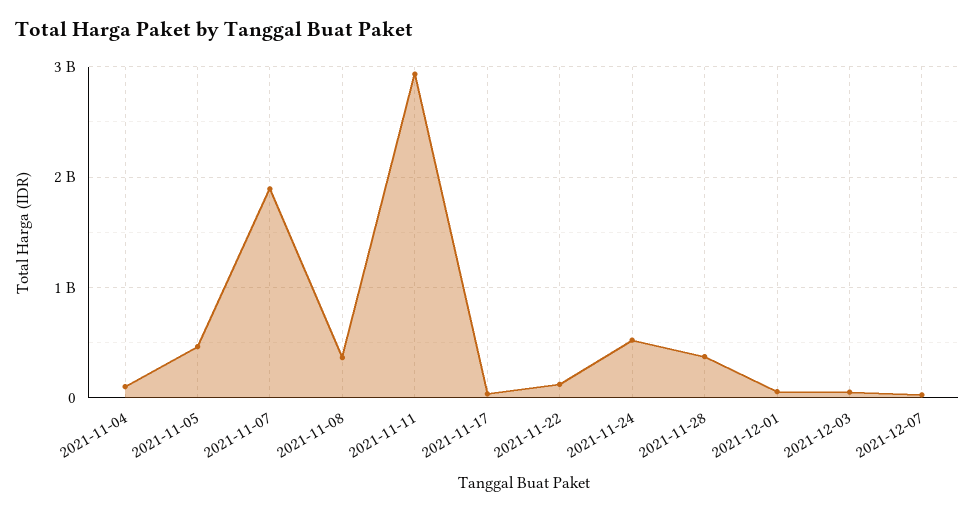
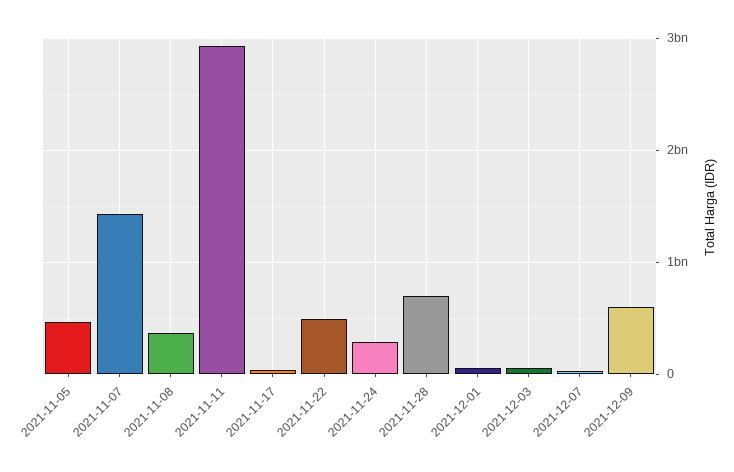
2021-11-04: 100000000 -> none
2021-11-07: 1900000000 -> 1400000000
2021-11-22: 100000000 -> 500000000
2021-11-24: 500000000 -> 300000000
2021-11-28: 400000000 -> 700000000
2021-12-09: none -> 600000000

